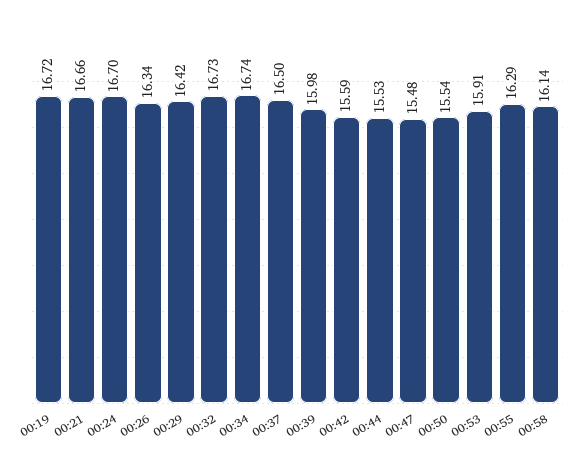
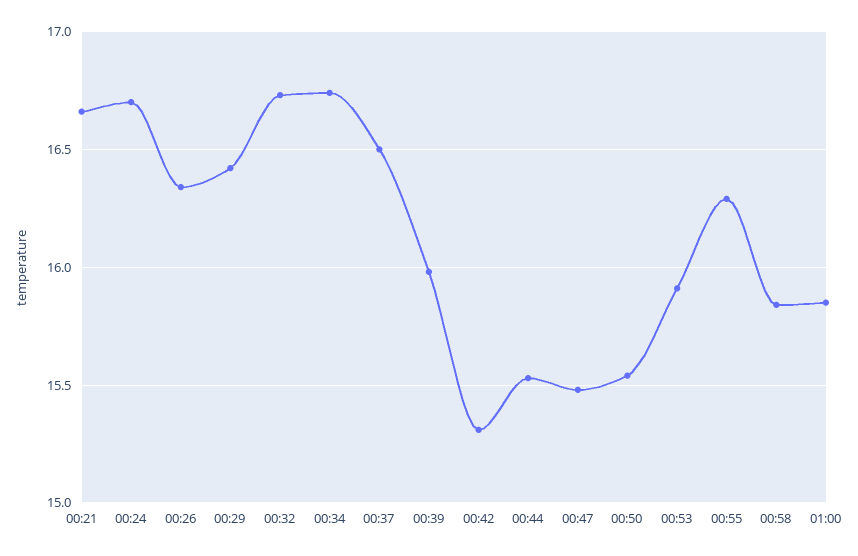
00:19: 16.72 -> none
00:42: 15.59 -> 15.3
00:58: 16.14 -> 15.85
01:00: none -> 15.85

